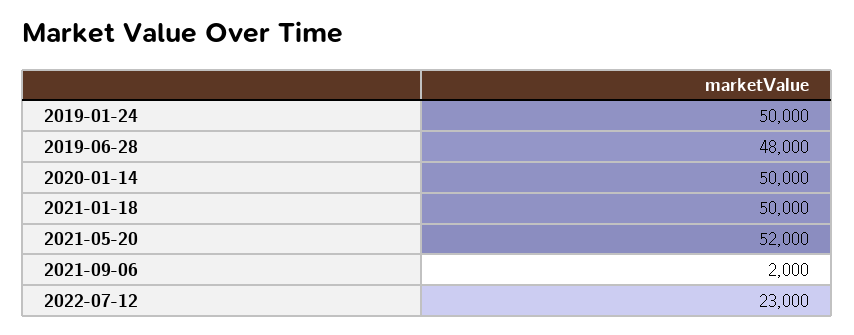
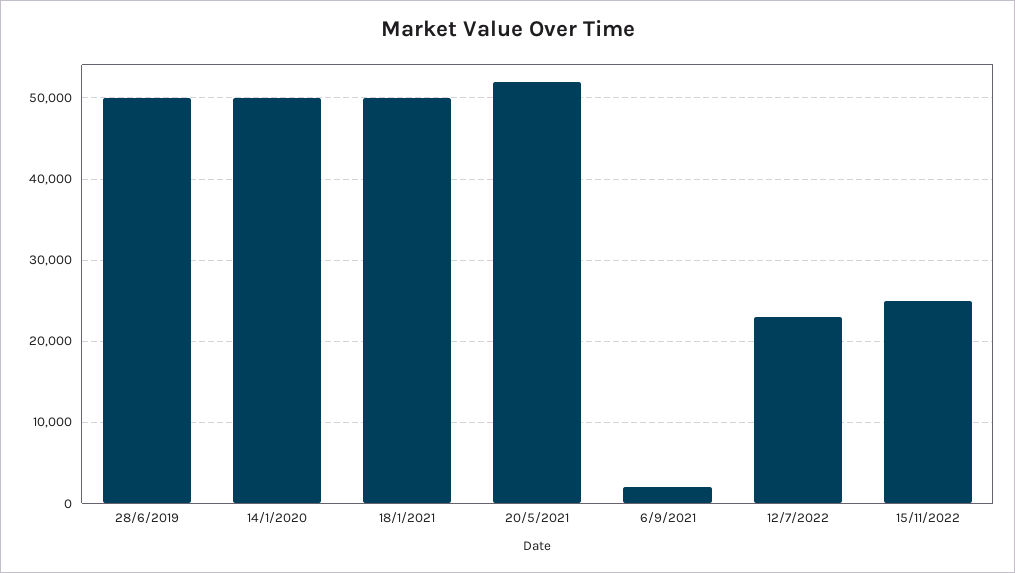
2019-01-24: 50000 -> none
2019-06-28: 48000 -> 50000
15/11/2022: none -> 25000

